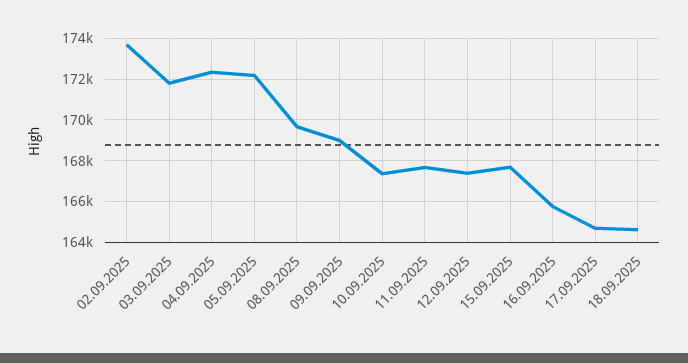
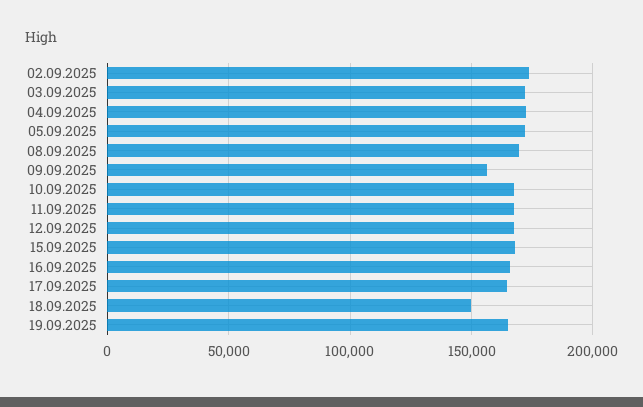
09.09.2025: 169000 -> 155000
18.09.2025: 164500 -> 150000
19.09.2025: none -> 165000

